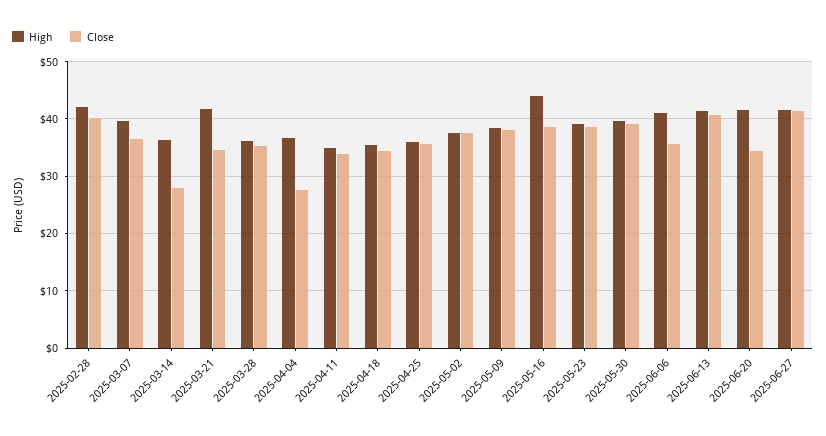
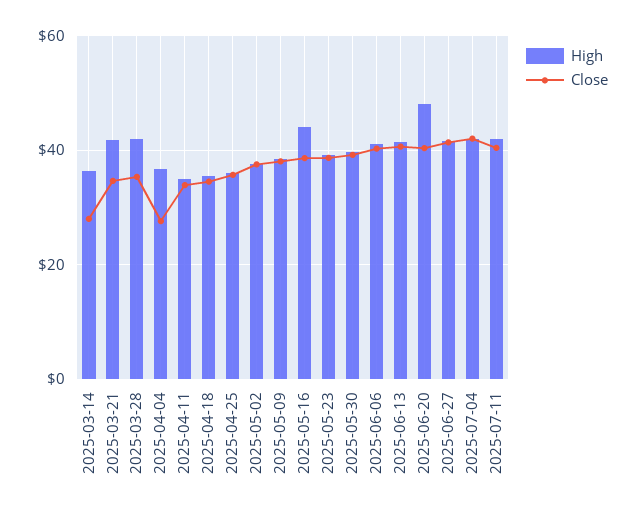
High, 2025-02-28: 42 -> none
Close, 2025-02-28: 40 -> none
High, 2025-03-07: 40 -> none
Close, 2025-03-07: 36 -> none
High, 2025-03-28: 36 -> 42
Close, 2025-06-06: 36 -> 40
High, 2025-06-20: 42 -> 48
Close, 2025-06-20: 34 -> 40
High, 2025-07-04: none -> 42
Close, 2025-07-04: none -> 42
High, 2025-07-11: none -> 42
Close, 2025-07-11: none -> 40

